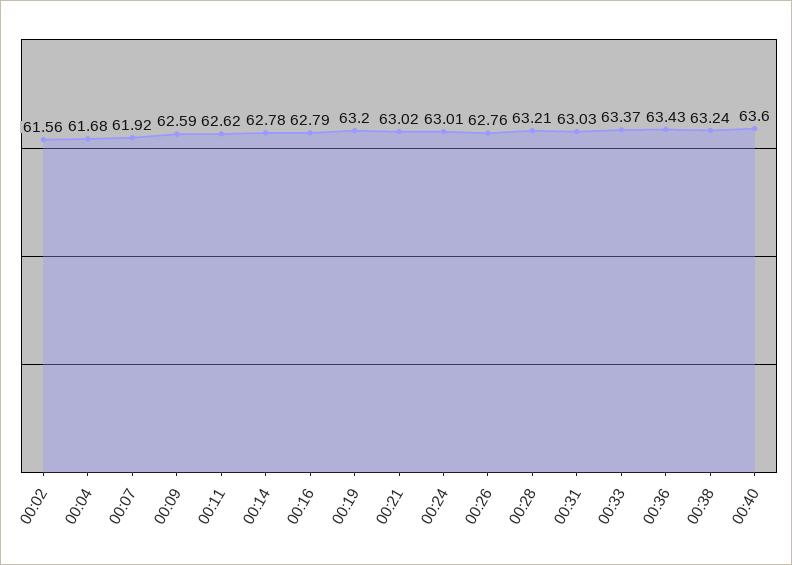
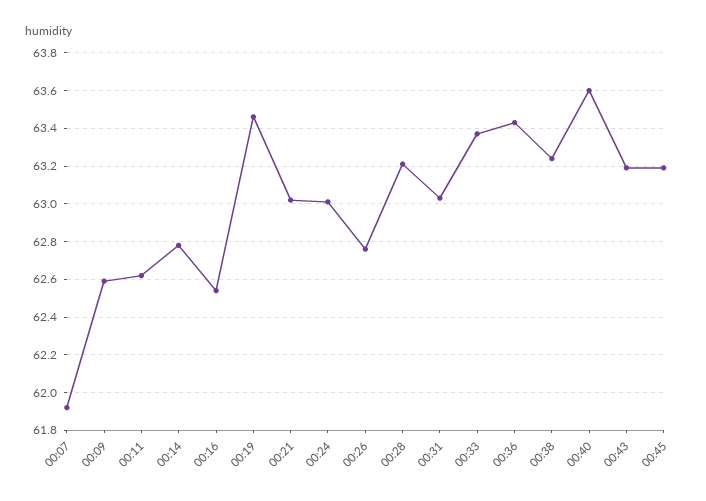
00:02: 61.56 -> none
00:04: 61.68 -> none
00:16: 62.79 -> 62.55
00:19: 63.2 -> 63.45
00:43: none -> 63.2
00:45: none -> 63.2

